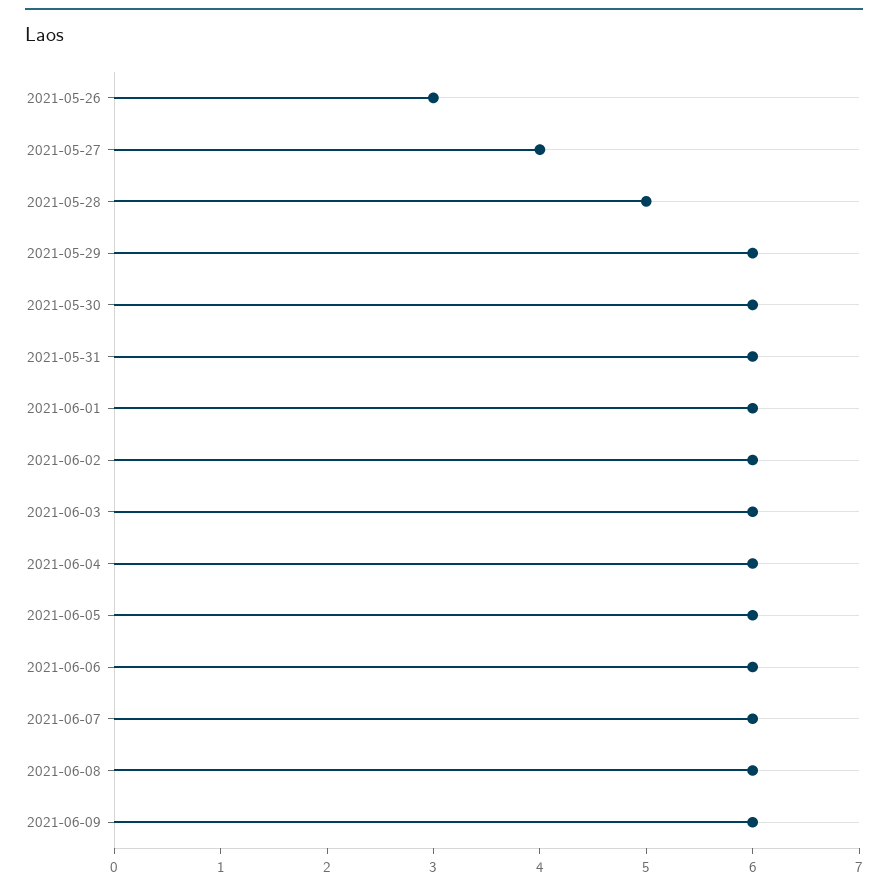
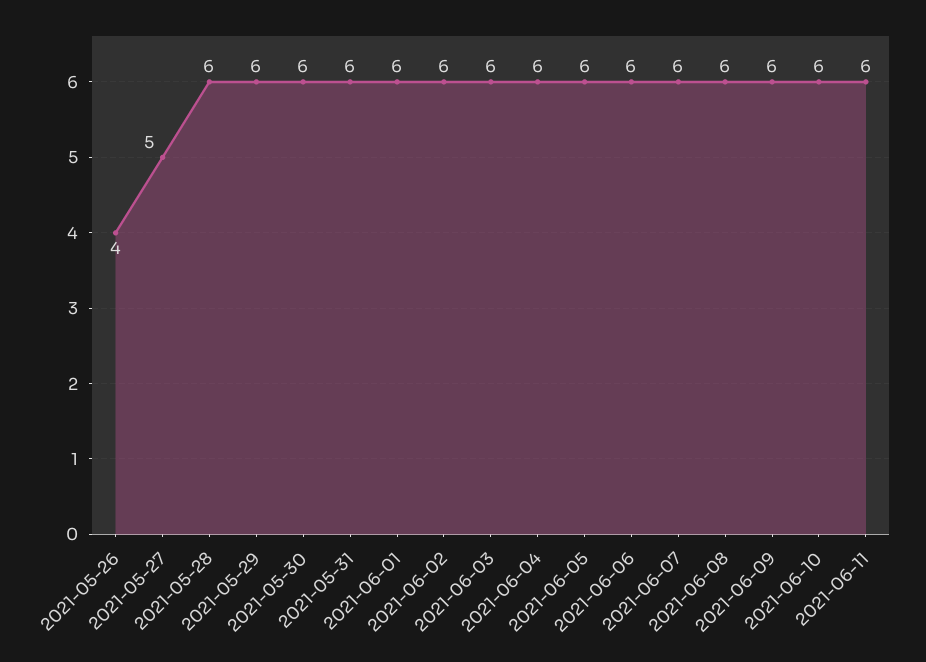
2021-05-26: 3 -> 4
2021-05-27: 4 -> 5
2021-05-28: 5 -> 6
2021-06-10: none -> 6
2021-06-11: none -> 6

